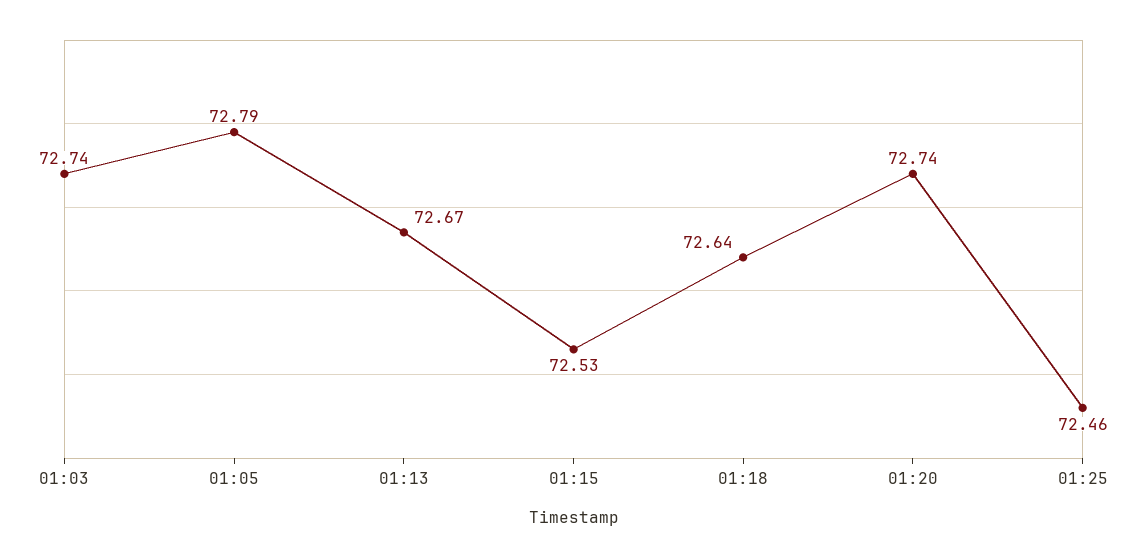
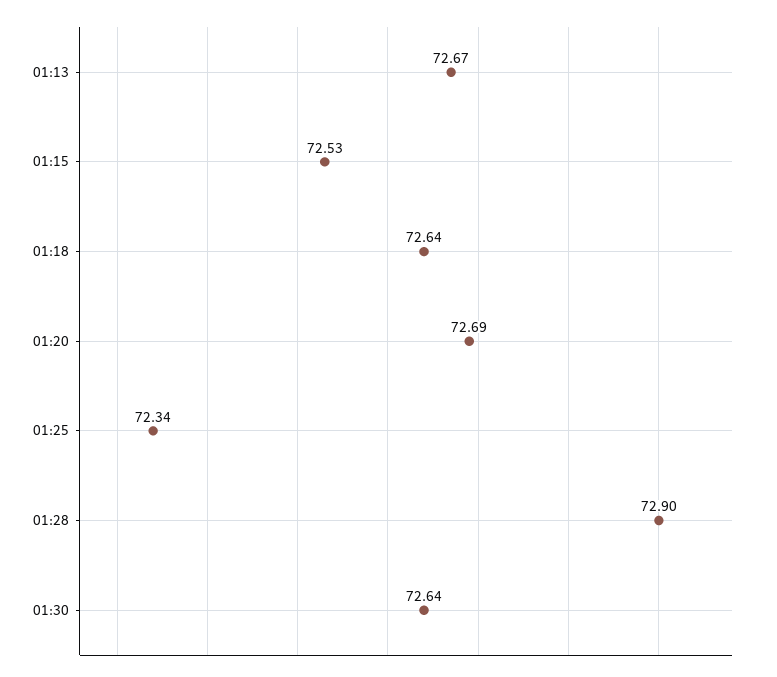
01:03: 72.74 -> none
01:05: 72.79 -> none
01:20: 72.74 -> 72.69
01:25: 72.46 -> 72.34
01:28: none -> 72.9
01:30: none -> 72.64

